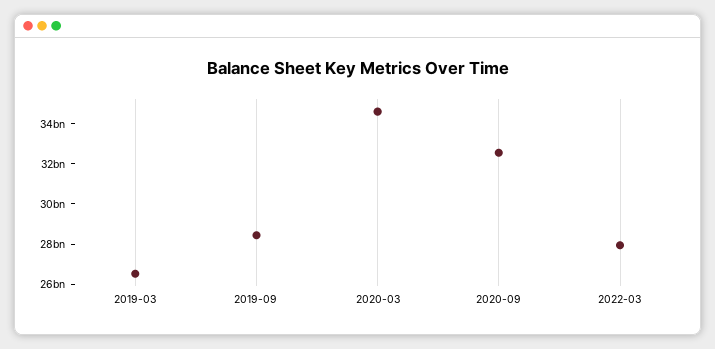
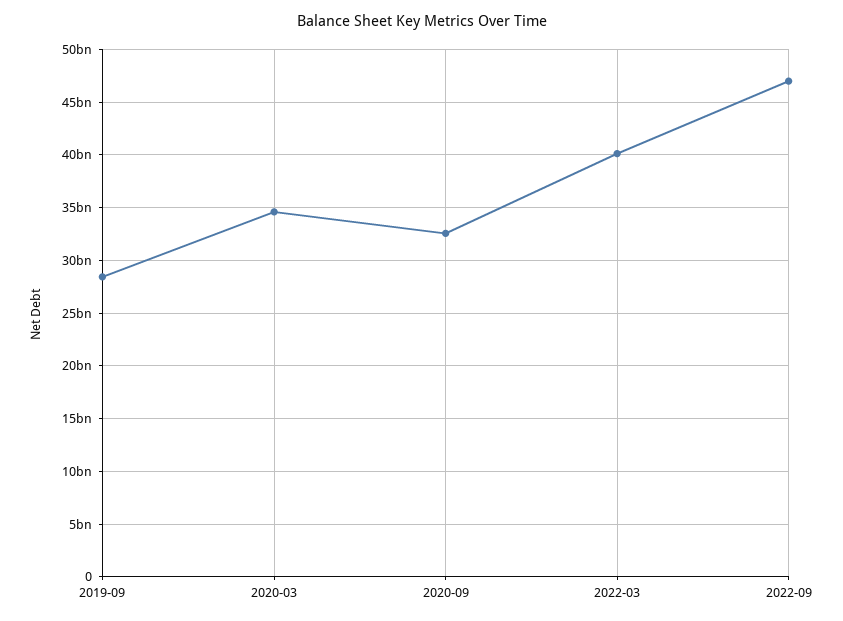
2019-03: 26500000000 -> none
2022-03: 28000000000 -> 40000000000
2022-09: none -> 47000000000

